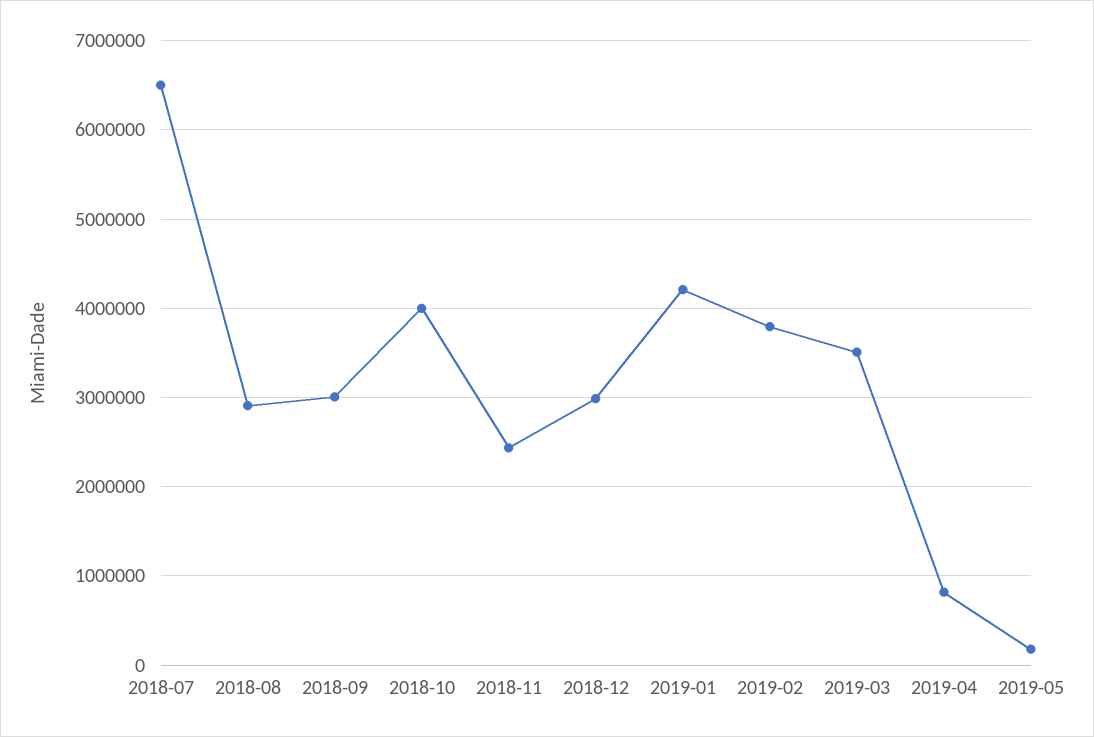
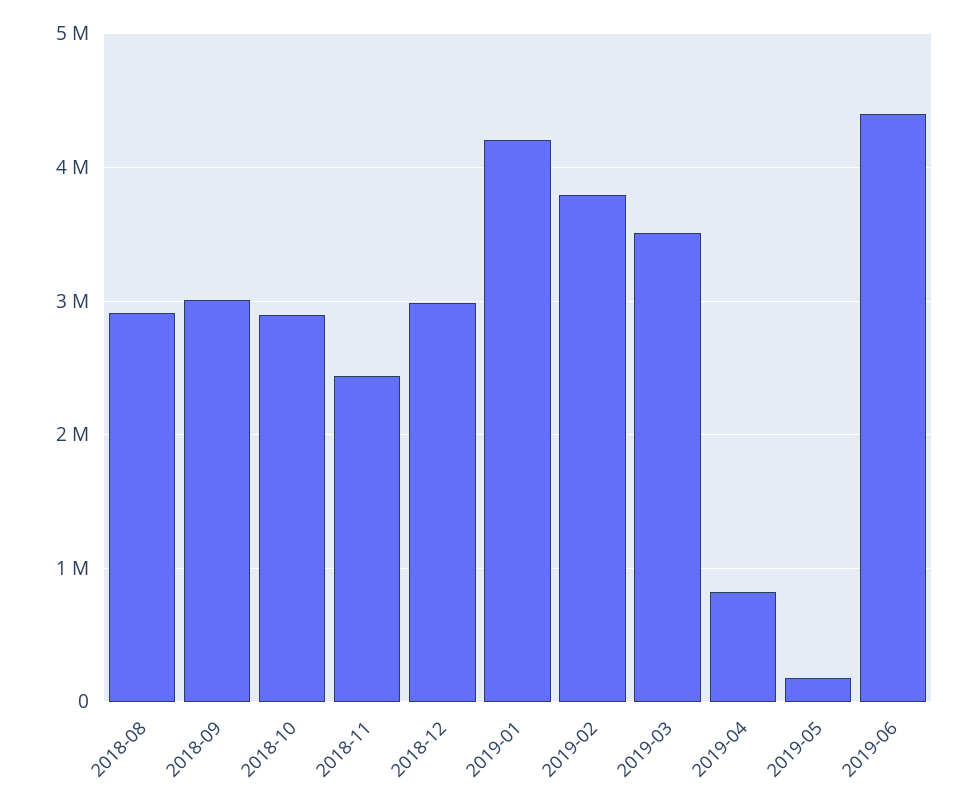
2018-07: 6500000 -> none
2018-10: 4000000 -> 2900000
2019-06: none -> 4400000

